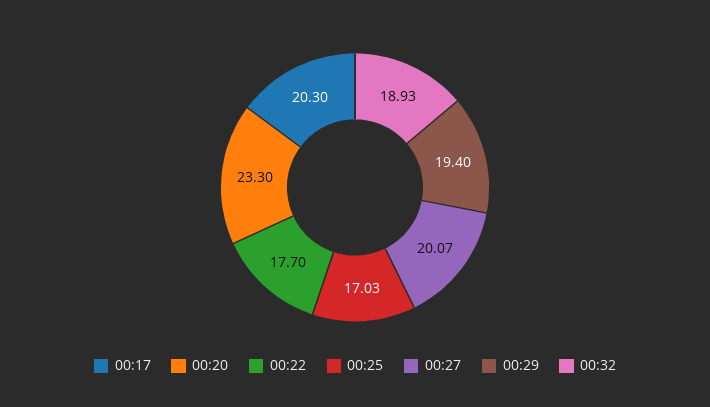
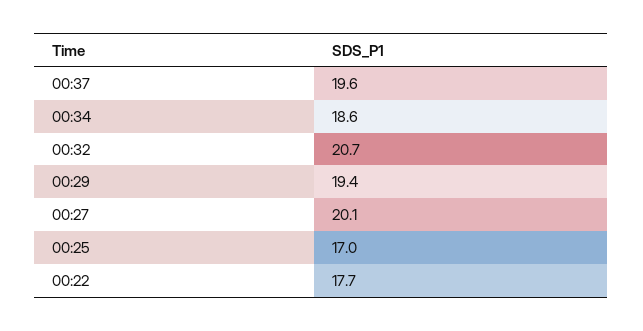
00:17: 20.3 -> none
00:20: 23.3 -> none
00:32: 18.93 -> 20.7
00:37: none -> 19.6
00:34: none -> 18.6

